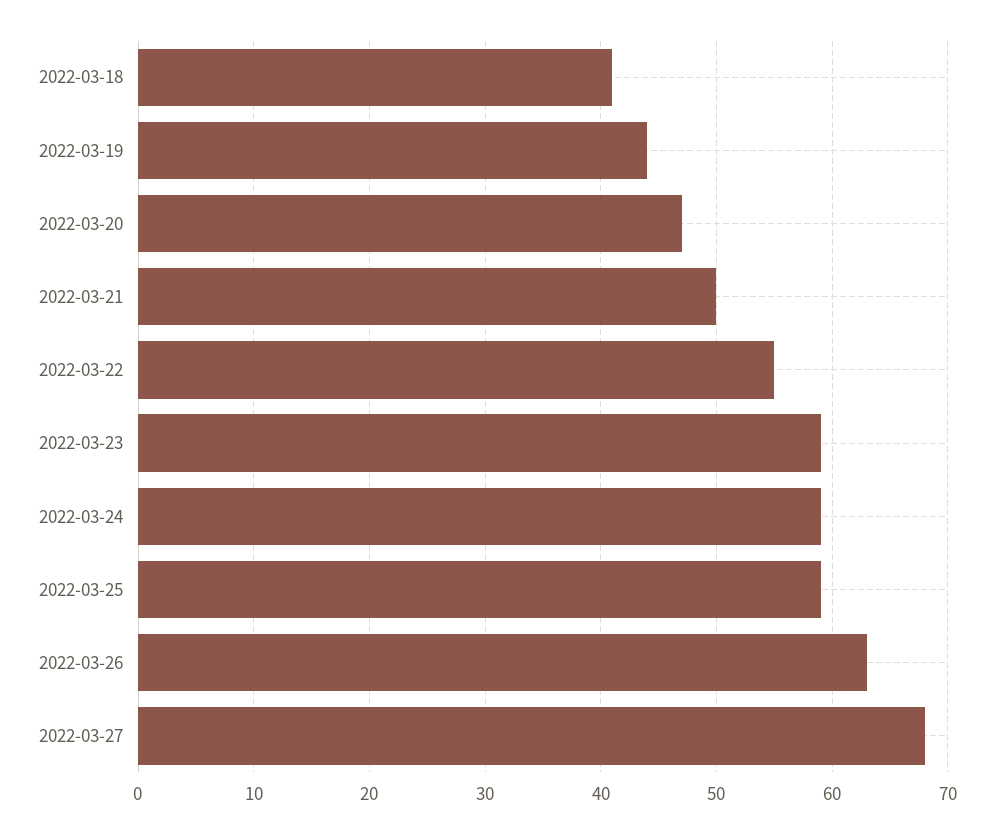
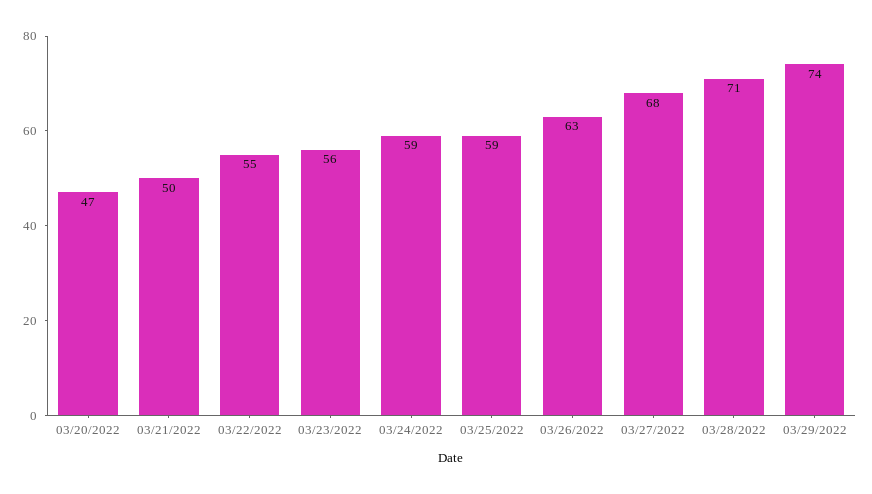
2022-03-18: 41 -> none
2022-03-19: 44 -> none
2022-03-23: 59 -> 56
03/28/2022: none -> 71
03/29/2022: none -> 74

